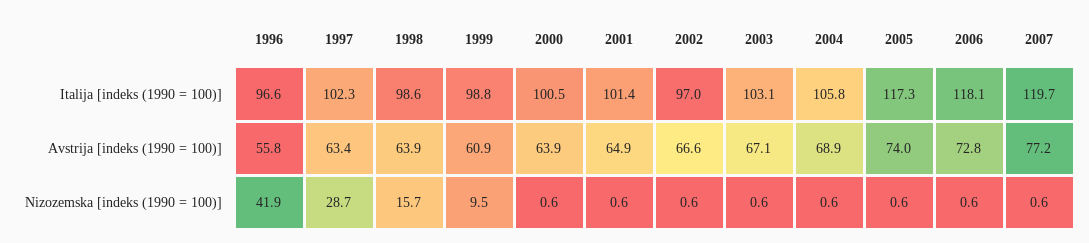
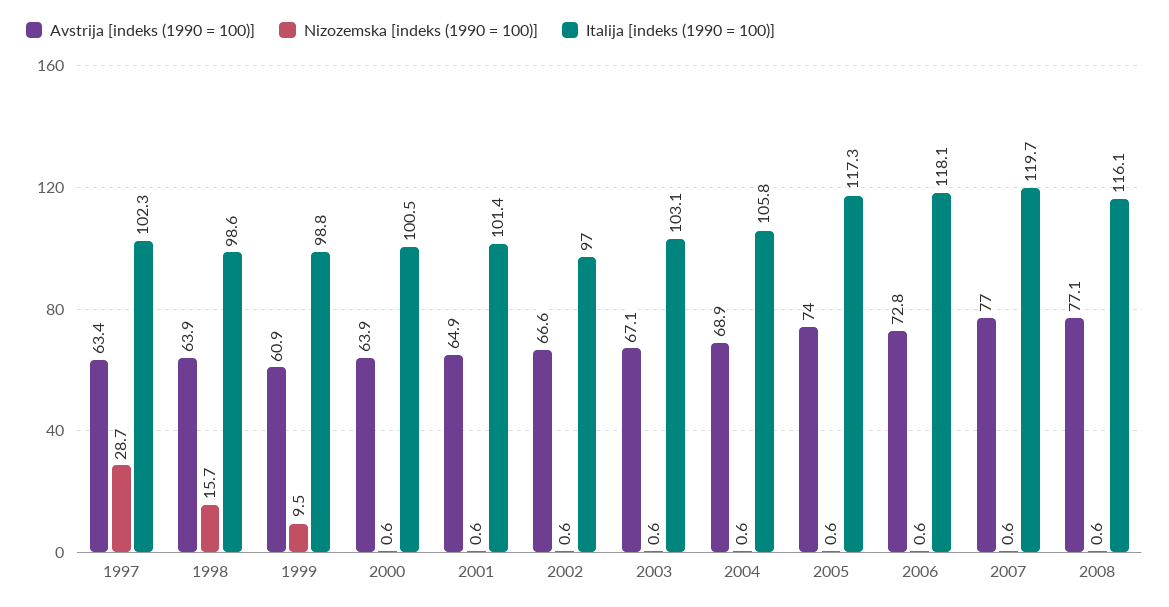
Italija [indeks (1990 = 100)], 1996: 96.6 -> none
Avstrija [indeks (1990 = 100)], 1996: 55.8 -> none
Avstrija [indeks (1990 = 100)], 2007: 77.2 -> 77
Nizozemska [indeks (1990 = 100)], 1996: 41.9 -> none
Avstrija [indeks (1990 = 100)], 2008: none -> 77.1
Nizozemska [indeks (1990 = 100)], 2008: none -> 0.6
Italija [indeks (1990 = 100)], 2008: none -> 116.1

